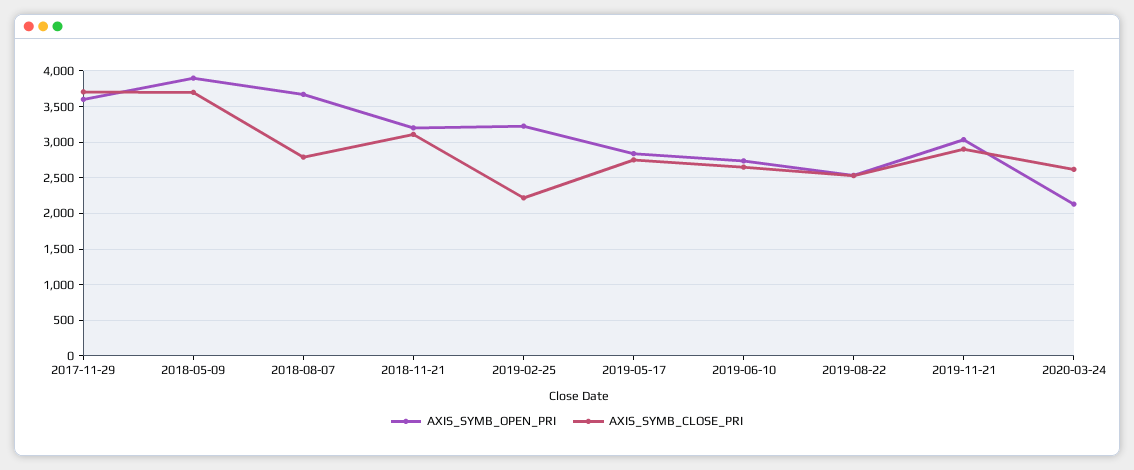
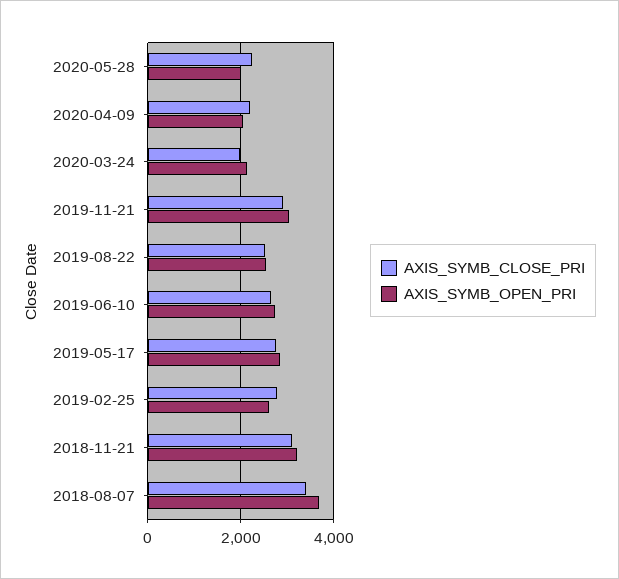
AXIS_SYMB_OPEN_PRI, 2017-11-29: 3600 -> none
AXIS_SYMB_CLOSE_PRI, 2017-11-29: 3700 -> none
AXIS_SYMB_OPEN_PRI, 2018-05-09: 3900 -> none
AXIS_SYMB_CLOSE_PRI, 2018-05-09: 3700 -> none
AXIS_SYMB_CLOSE_PRI, 2018-08-07: 2800 -> 3400
AXIS_SYMB_OPEN_PRI, 2019-02-25: 3200 -> 2600
AXIS_SYMB_CLOSE_PRI, 2019-02-25: 2200 -> 2800
AXIS_SYMB_CLOSE_PRI, 2020-03-24: 2600 -> 2000
AXIS_SYMB_CLOSE_PRI, 2020-05-28: none -> 2200
AXIS_SYMB_OPEN_PRI, 2020-05-28: none -> 2000
AXIS_SYMB_CLOSE_PRI, 2020-04-09: none -> 2200
AXIS_SYMB_OPEN_PRI, 2020-04-09: none -> 2000

